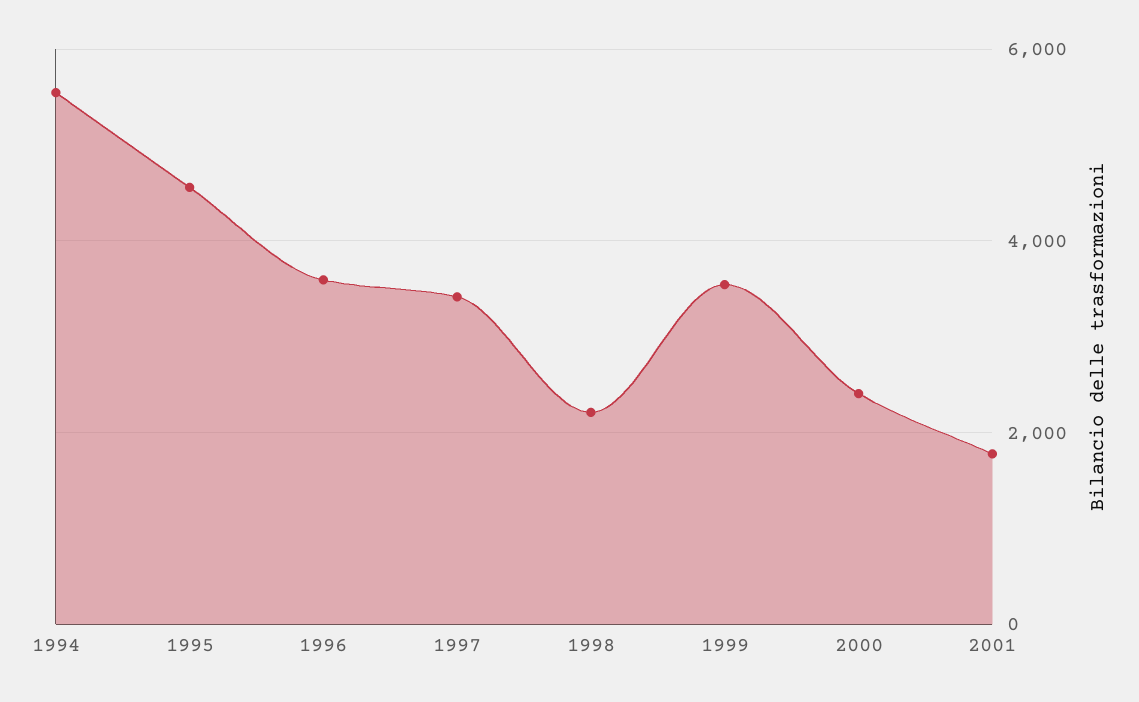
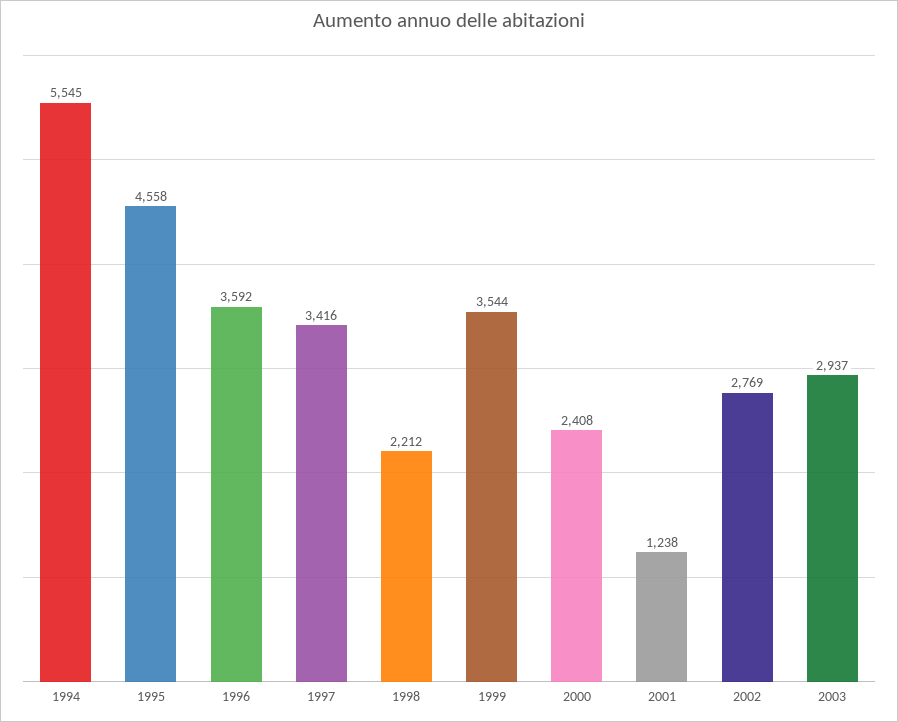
2001: 1800 -> 1238
2002: none -> 2769
2003: none -> 2937

